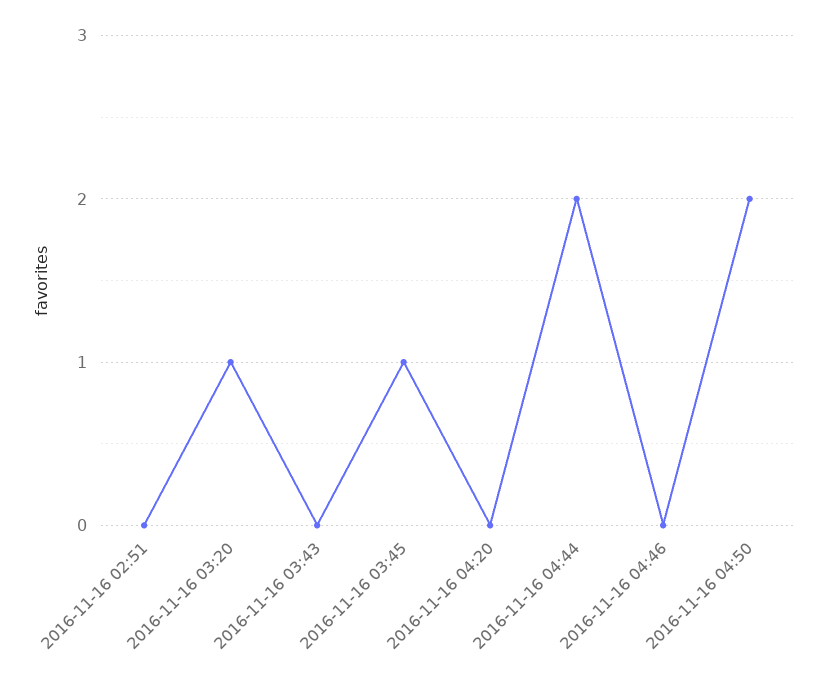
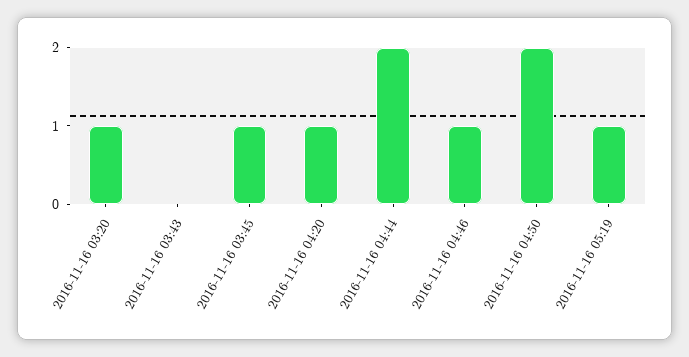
2016-11-16 02:51: 0 -> none
2016-11-16 04:20: 0 -> 1
2016-11-16 04:46: 0 -> 1
2016-11-16 05:19: none -> 1

